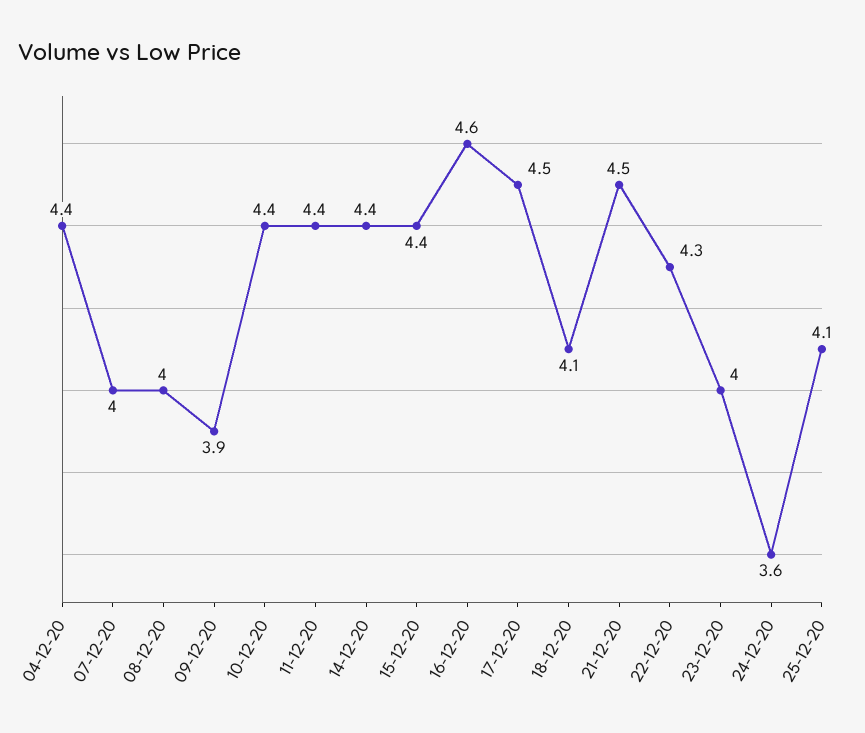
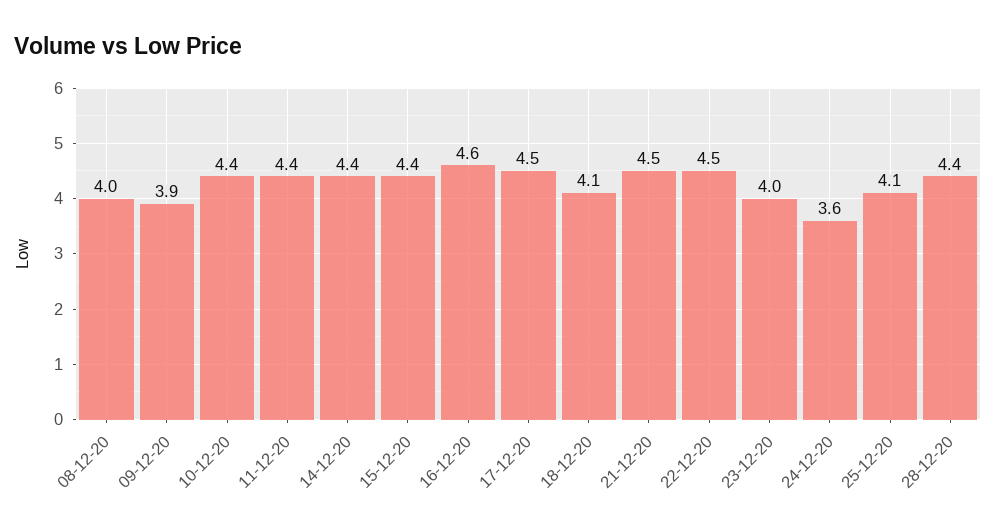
04-12-20: 4.4 -> none
07-12-20: 4 -> none
22-12-20: 4.3 -> 4.5
28-12-20: none -> 4.4

